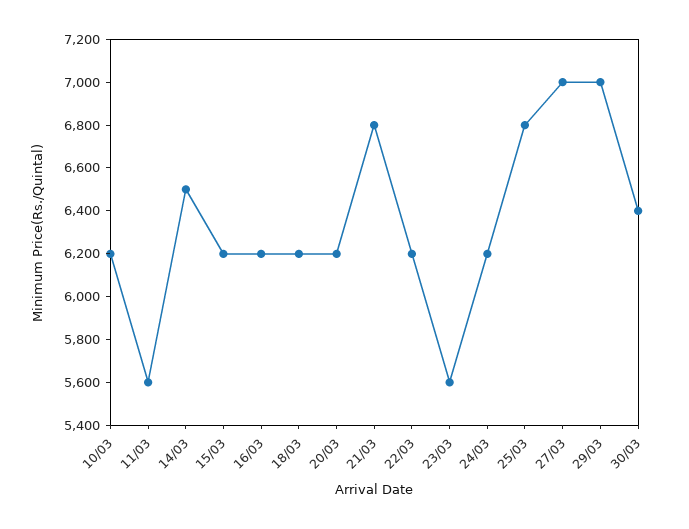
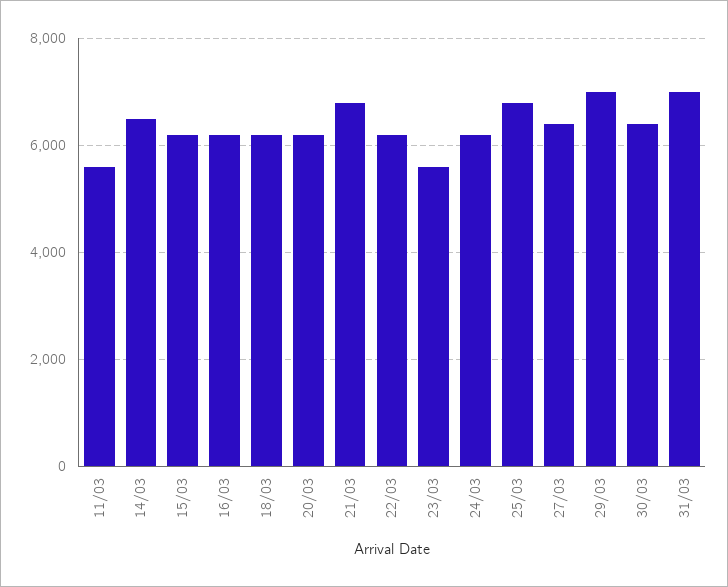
10/03: 6200 -> none
27/03: 7000 -> 6400
31/03: none -> 7000

